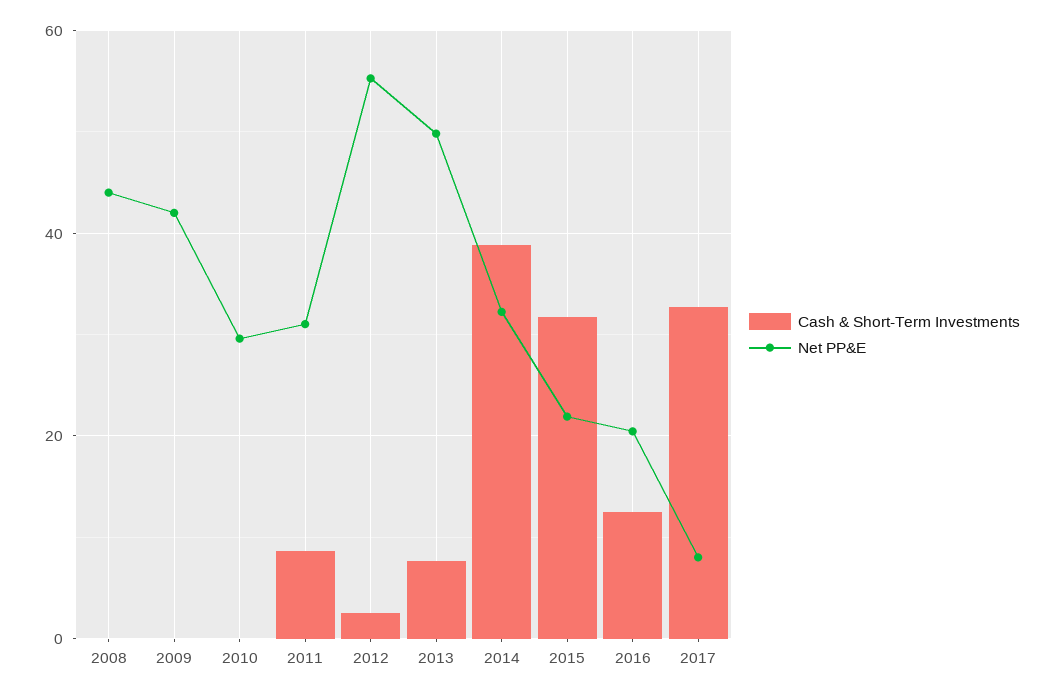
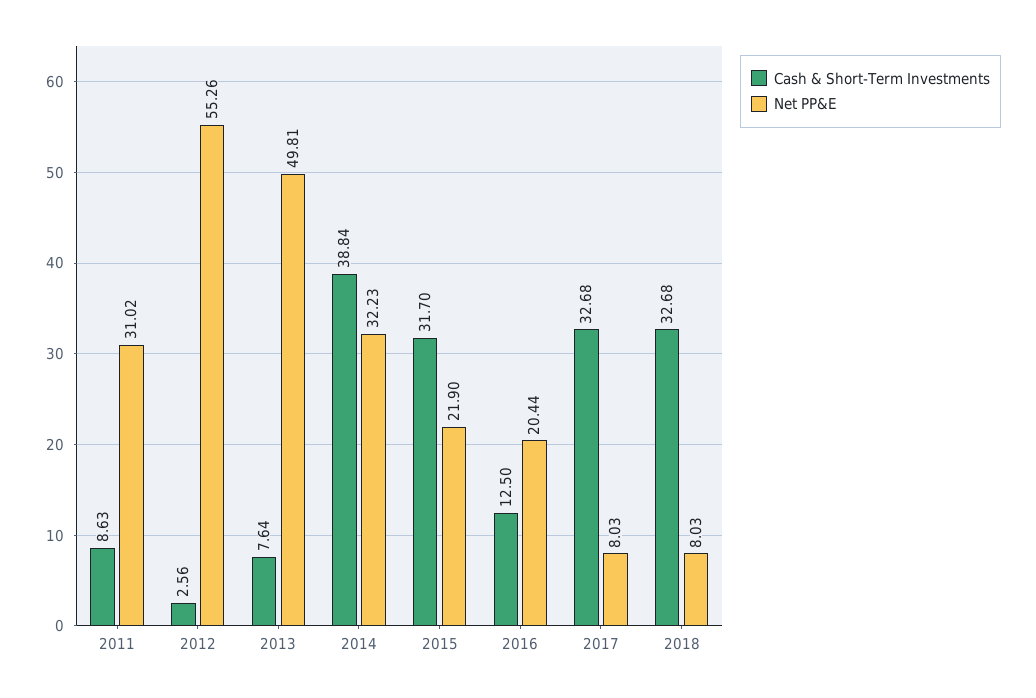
Cash & Short-Term Investments, 2008: 0 -> none
Net PP&E, 2008: 44 -> none
Cash & Short-Term Investments, 2009: 0 -> none
Net PP&E, 2009: 42 -> none
Cash & Short-Term Investments, 2010: 0 -> none
Net PP&E, 2010: 30 -> none
Cash & Short-Term Investments, 2018: none -> 32.68
Net PP&E, 2018: none -> 8.03

